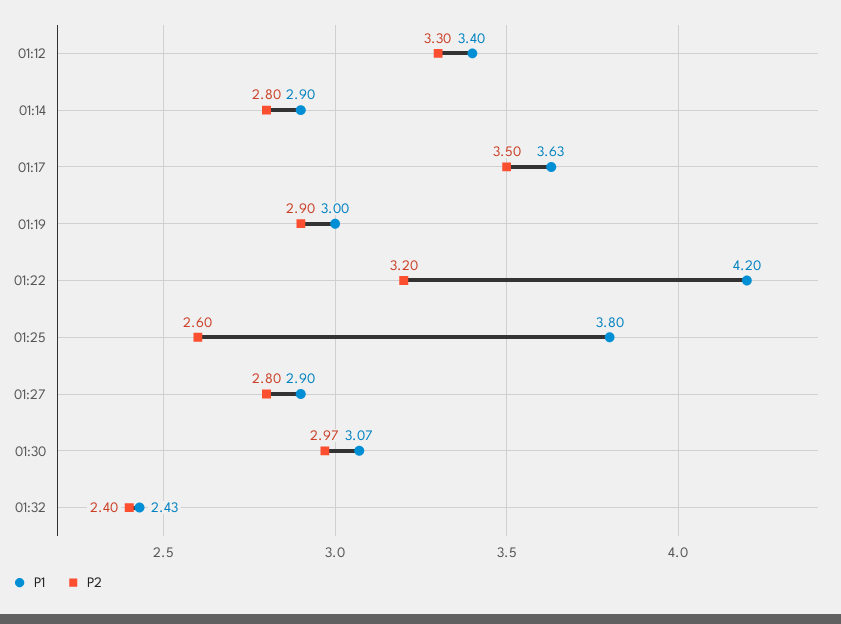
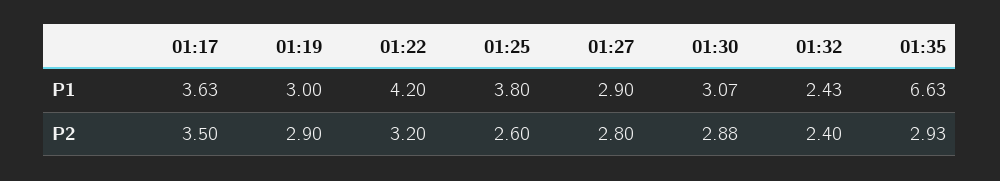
P1, 01:12: 3.4 -> none
P2, 01:12: 3.3 -> none
P1, 01:14: 2.9 -> none
P2, 01:14: 2.8 -> none
P2, 01:30: 2.97 -> 2.88
P1, 01:35: none -> 6.63
P2, 01:35: none -> 2.93

